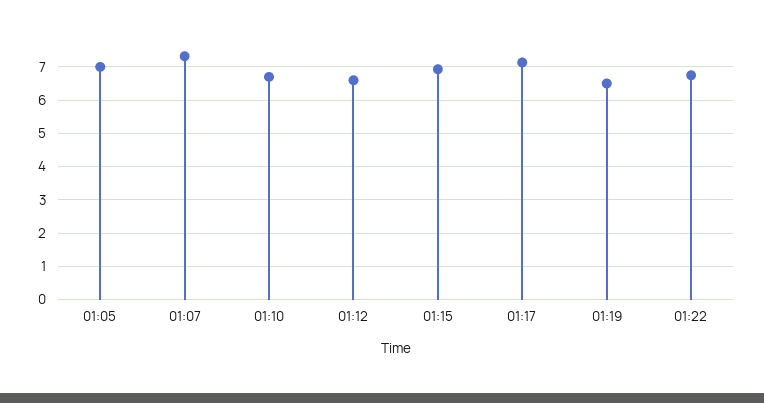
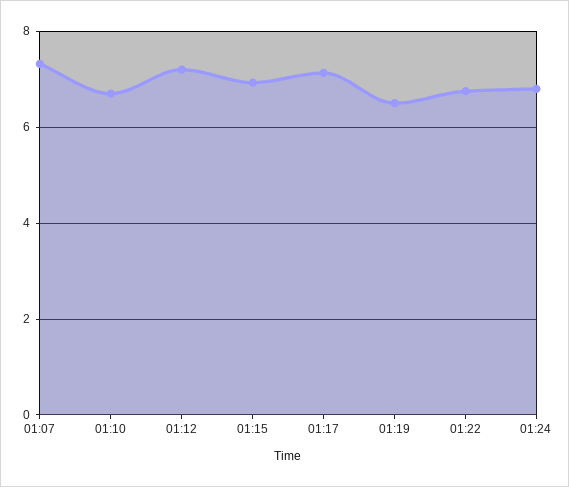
01:05: 7 -> none
01:12: 6.6 -> 7.2
01:24: none -> 6.8

